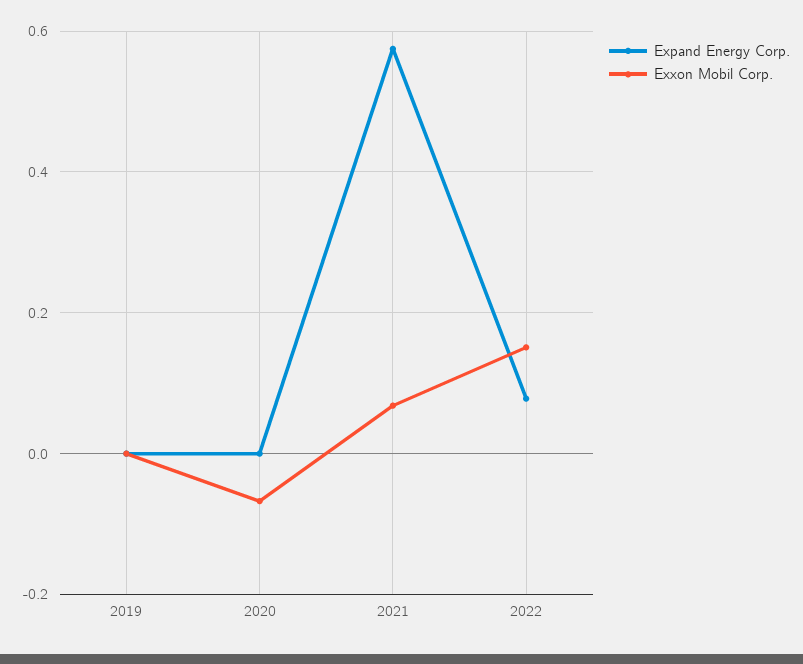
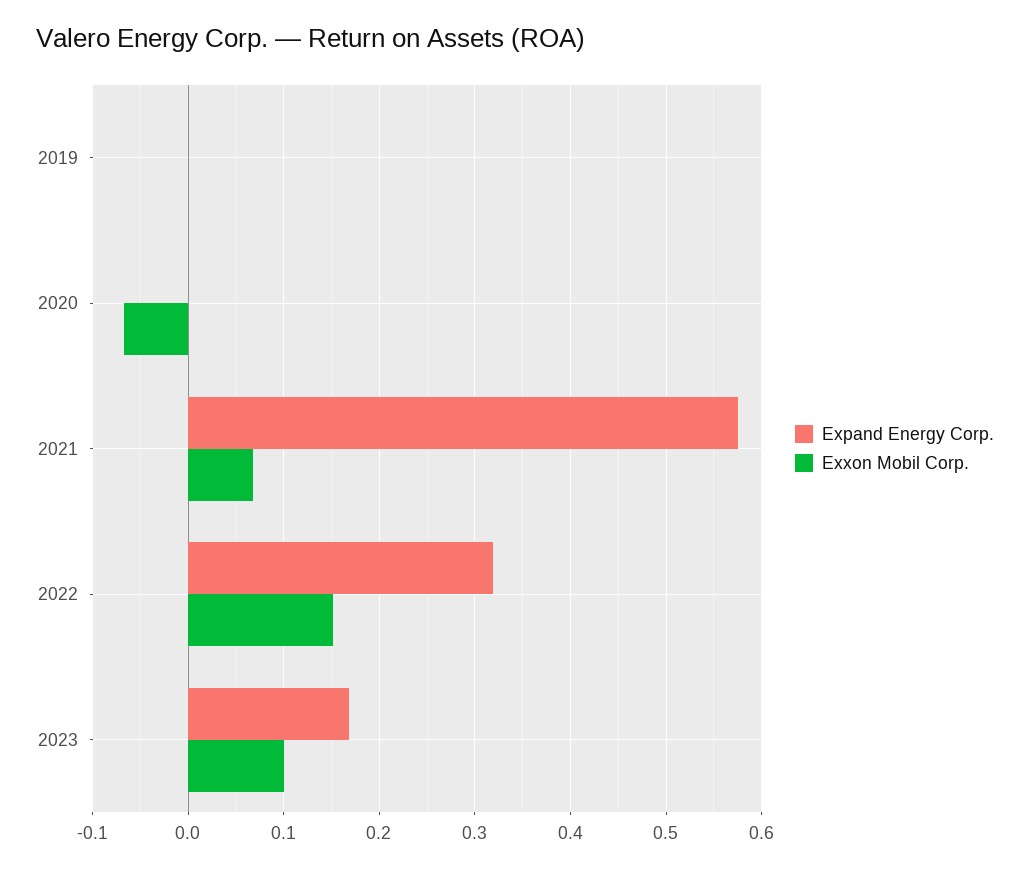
Expand Energy Corp., 2022: 0.08 -> 0.32
Expand Energy Corp., 2023: none -> 0.17
Exxon Mobil Corp., 2023: none -> 0.1

